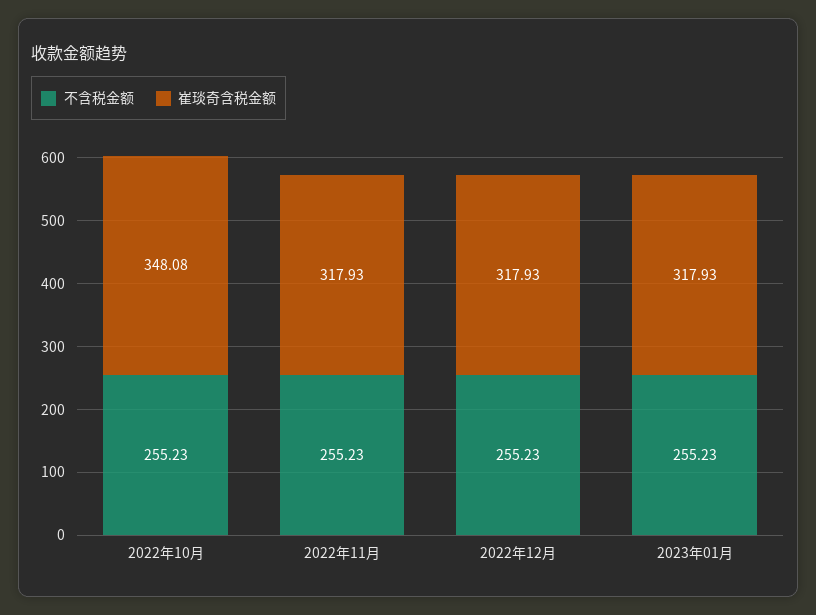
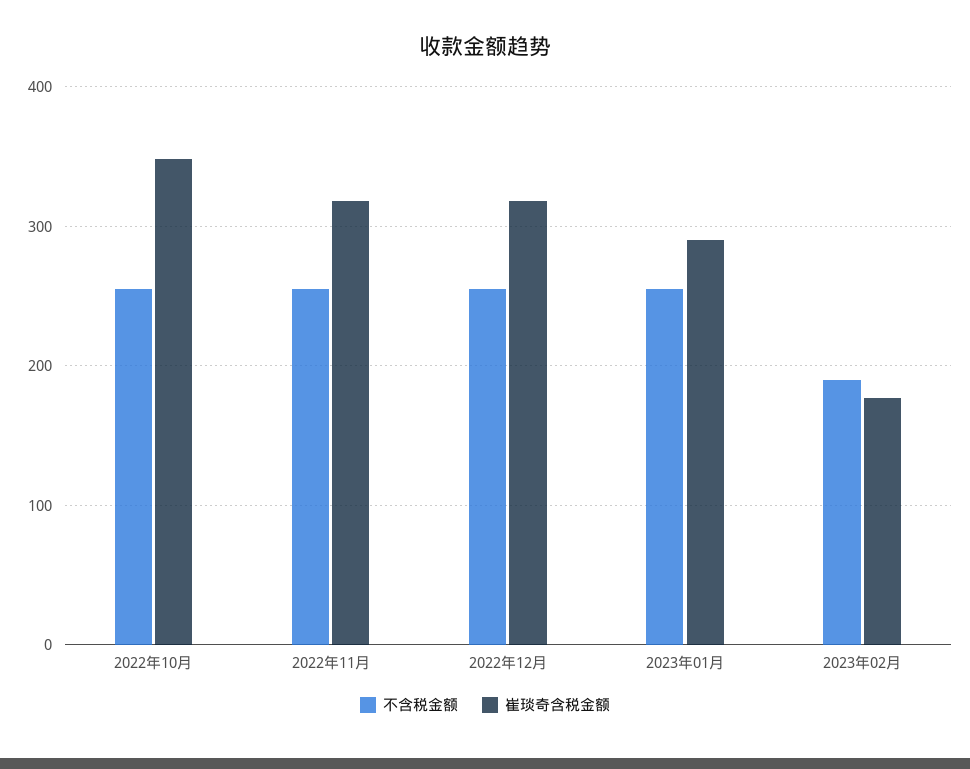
崔琰奇含税金额, 2023年01月: 317.93 -> 290
不含税金额, 2023年02月: none -> 190
崔琰奇含税金额, 2023年02月: none -> 180

